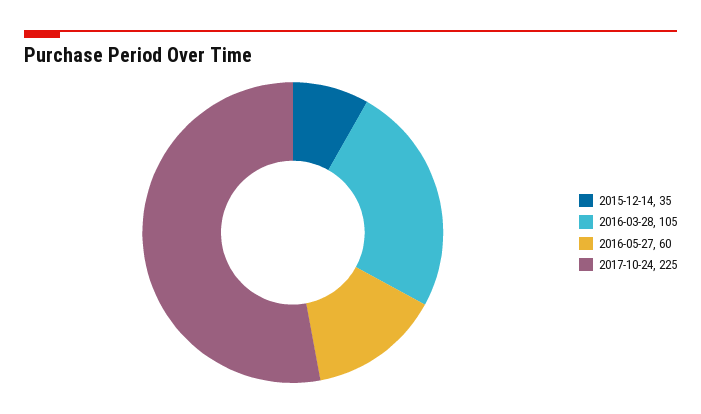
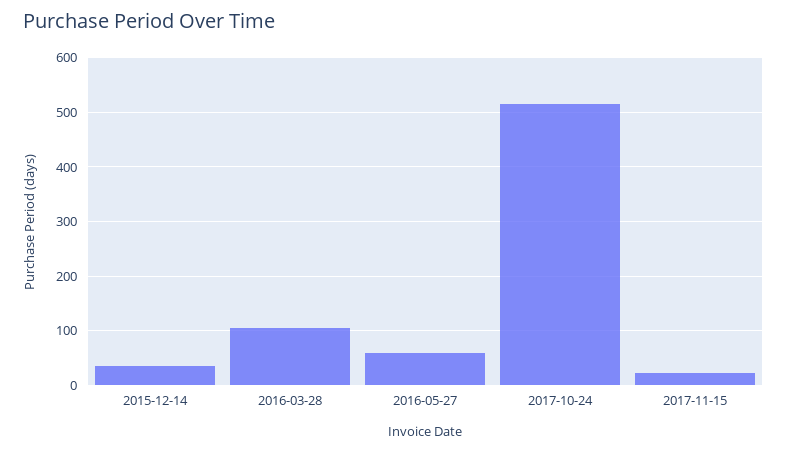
2017-10-24: 225 -> 520
2017-11-15: none -> 20

